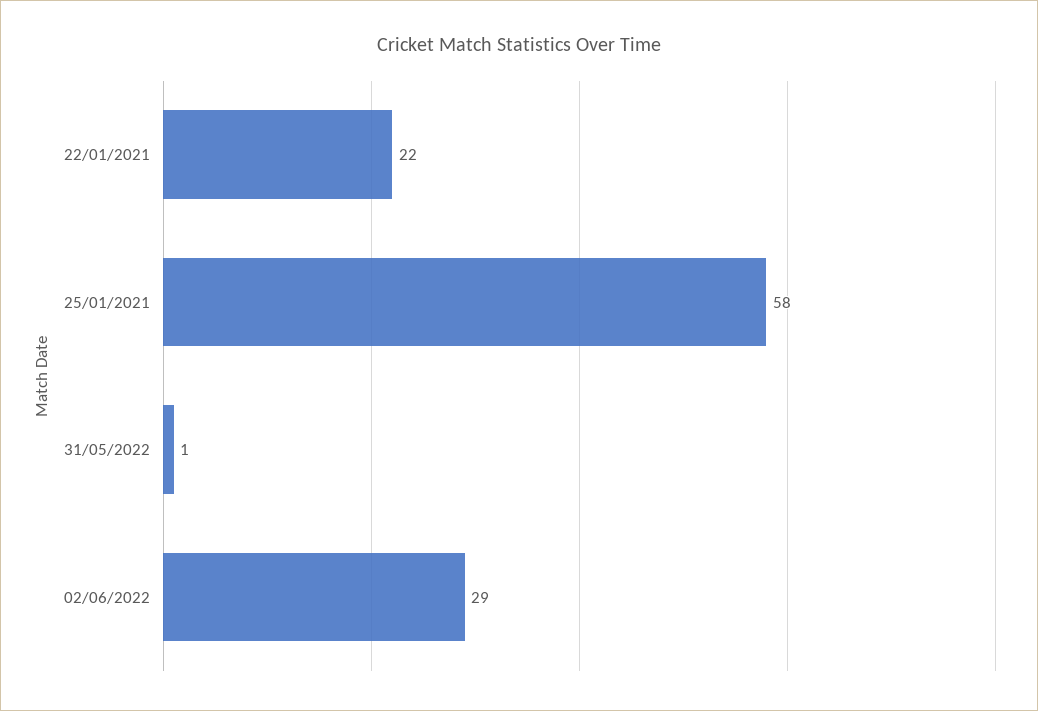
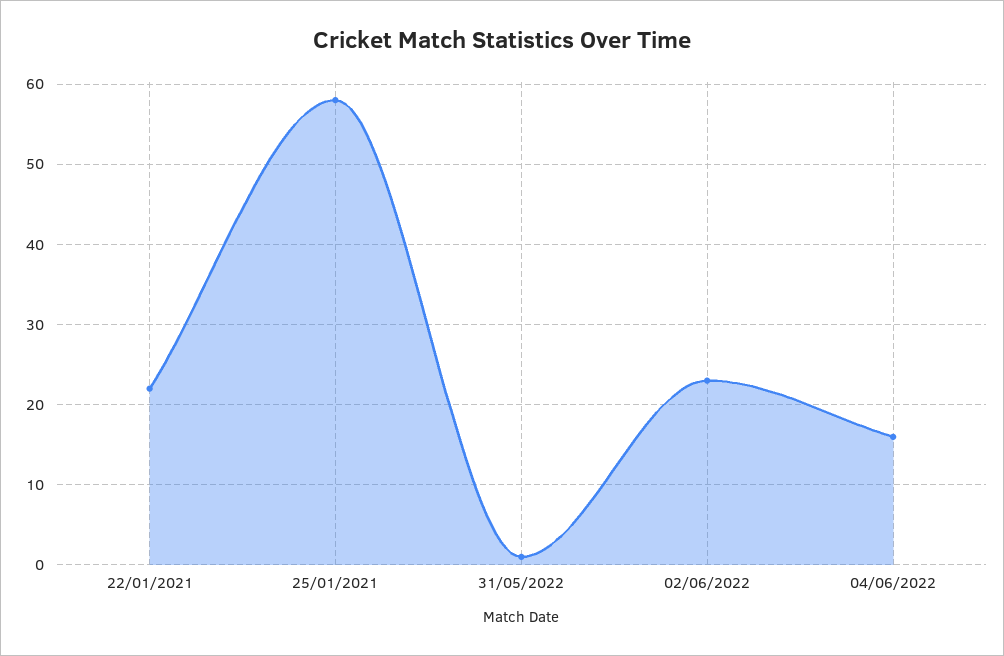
02/06/2022: 29 -> 23
04/06/2022: none -> 16

